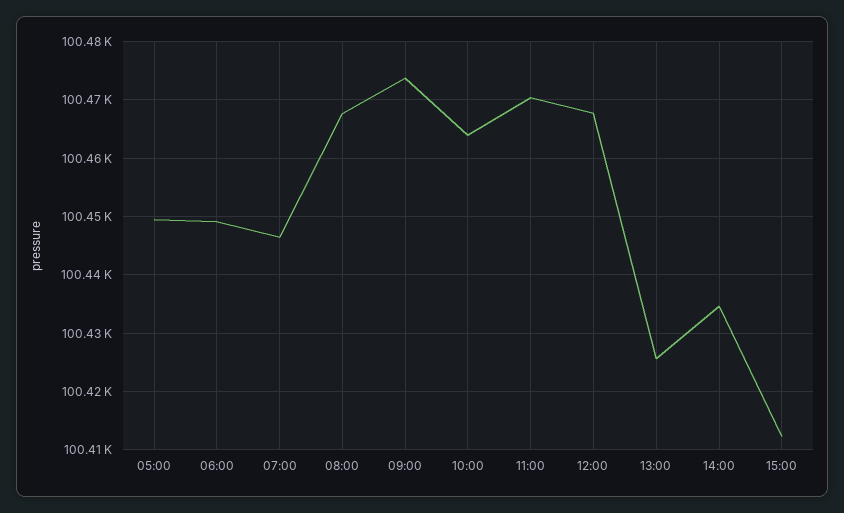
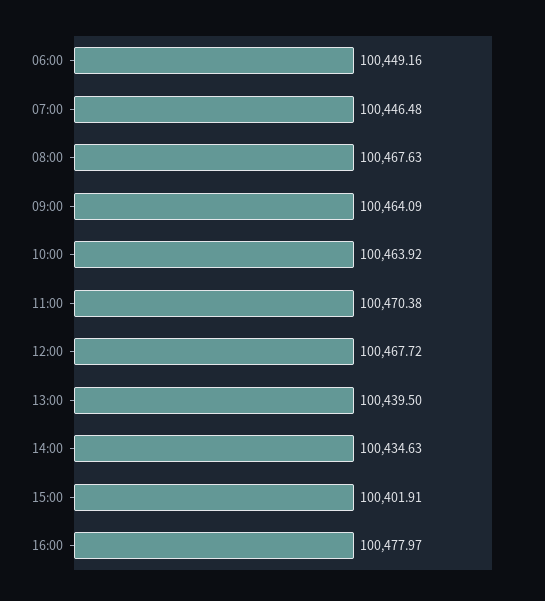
05:00: 100450 -> none
09:00: 100474 -> 100464.09
13:00: 100426 -> 100439.5
15:00: 100412 -> 100401.91
16:00: none -> 100477.97

